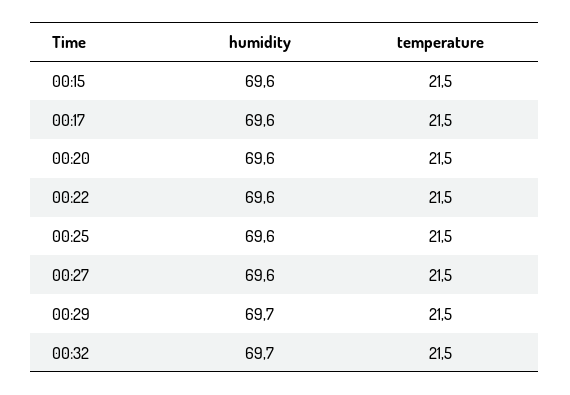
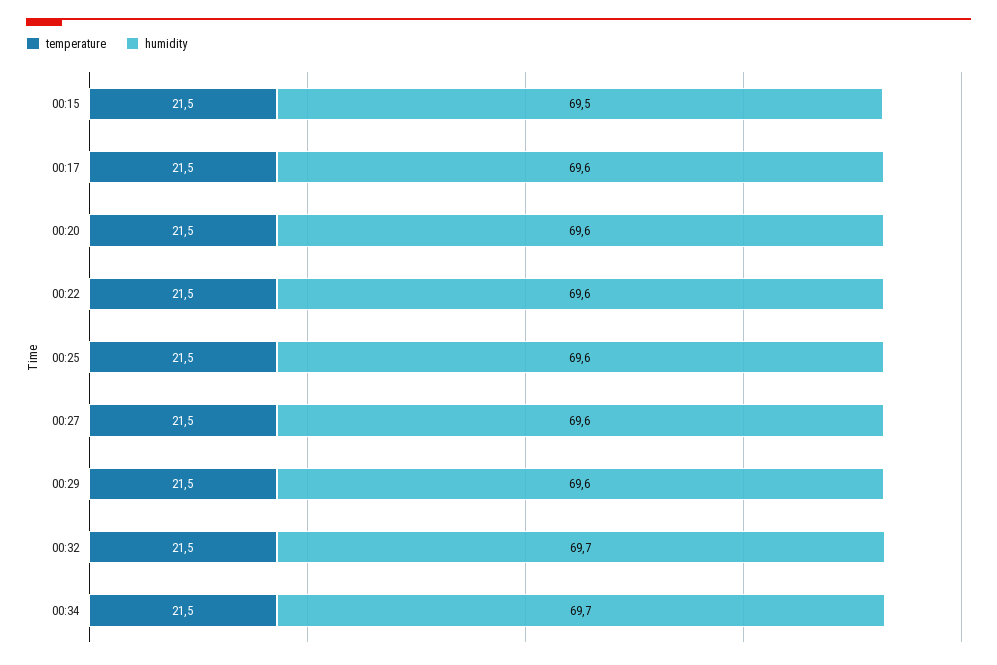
humidity, 00:15: 69.6 -> 69.5
humidity, 00:29: 69.7 -> 69.6
temperature, 00:34: none -> 21.5
humidity, 00:34: none -> 69.7

